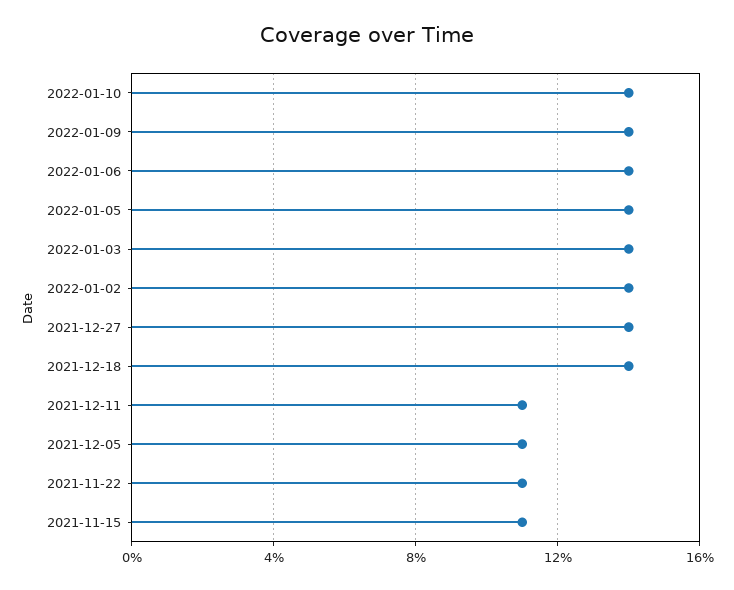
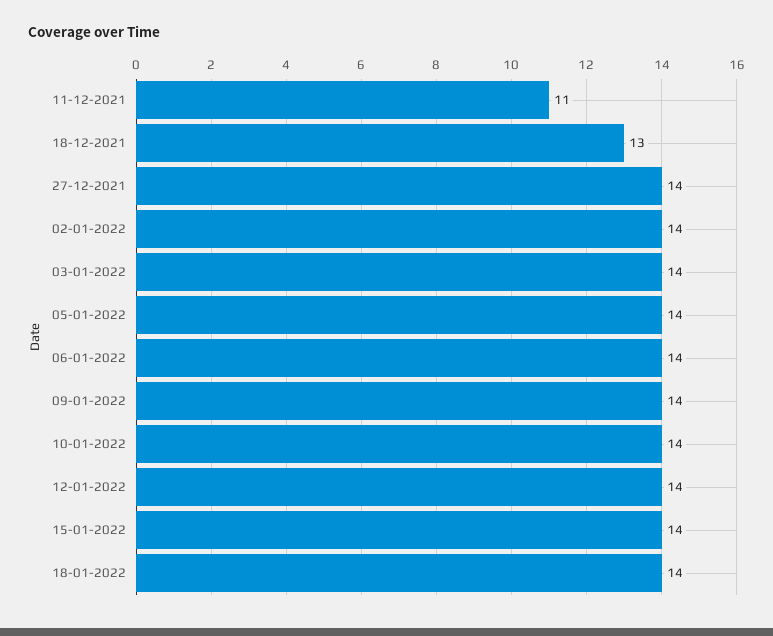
2021-12-18: 14 -> 13
2021-12-05: 11 -> none
2021-11-22: 11 -> none
2021-11-15: 11 -> none
12-01-2022: none -> 14
15-01-2022: none -> 14
18-01-2022: none -> 14

